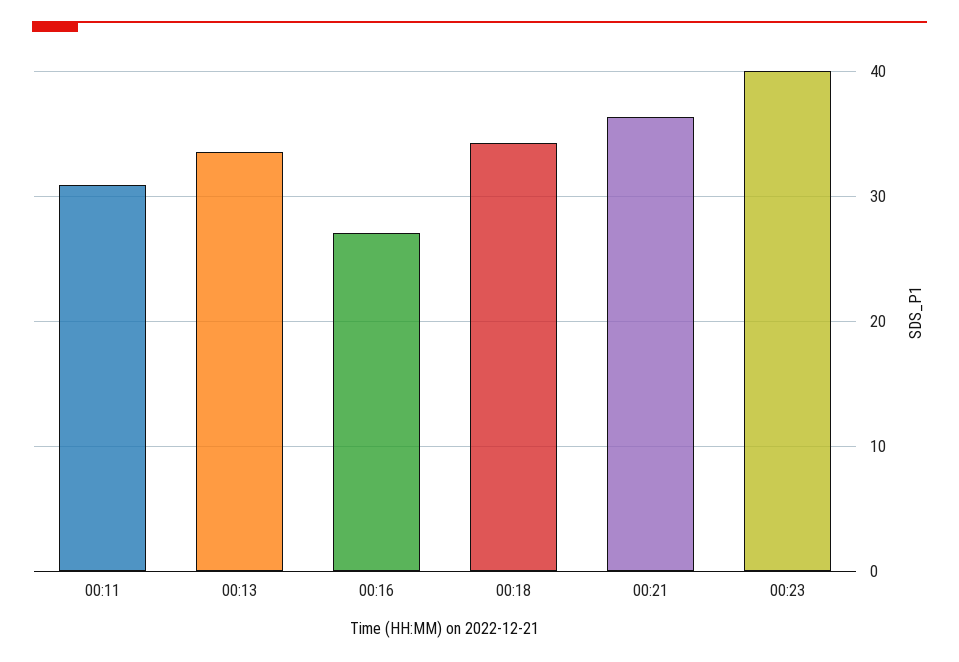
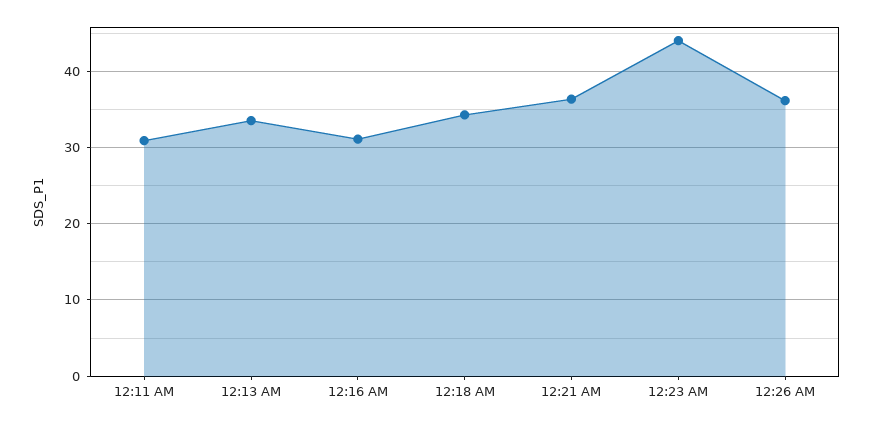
00:16: 27 -> 31
00:23: 40 -> 44
12:26 AM: none -> 36

